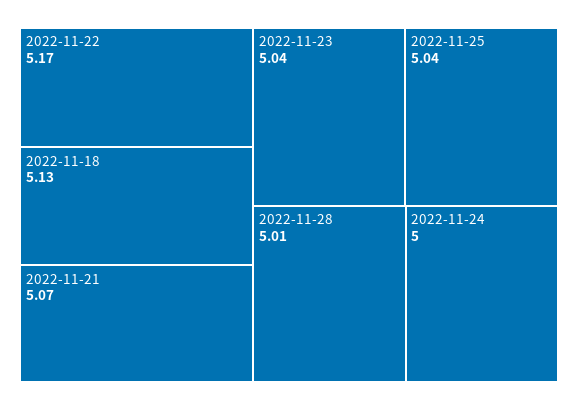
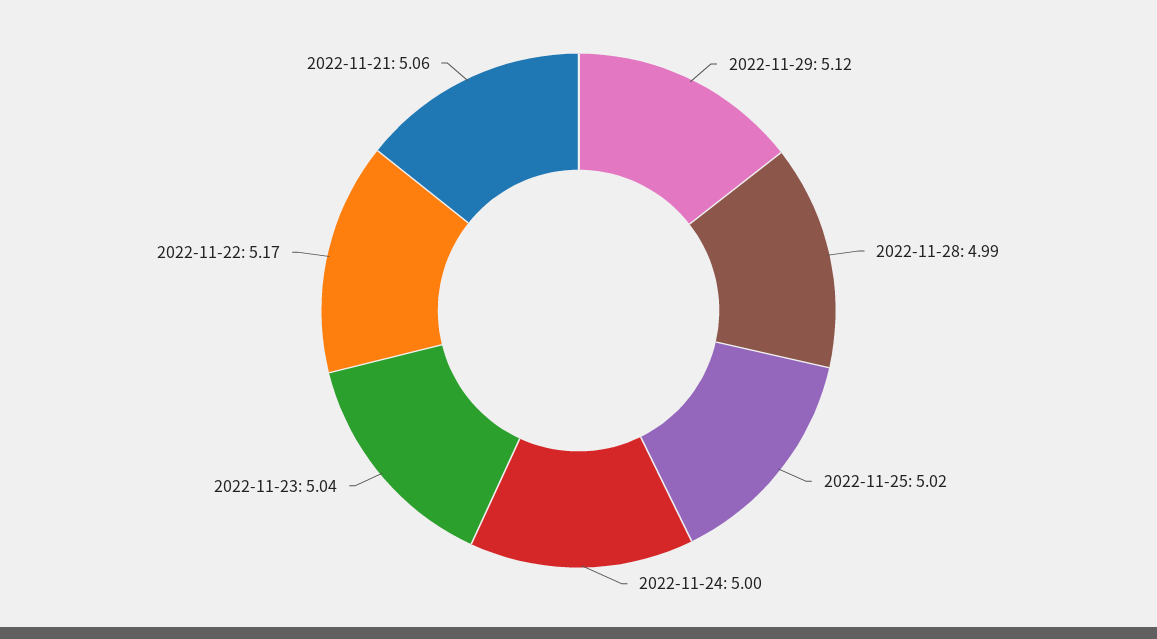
2022-11-18: 5.13 -> none
2022-11-21: 5.07 -> 5.06
2022-11-25: 5.04 -> 5.02
2022-11-28: 5.01 -> 4.99
2022-11-29: none -> 5.12

